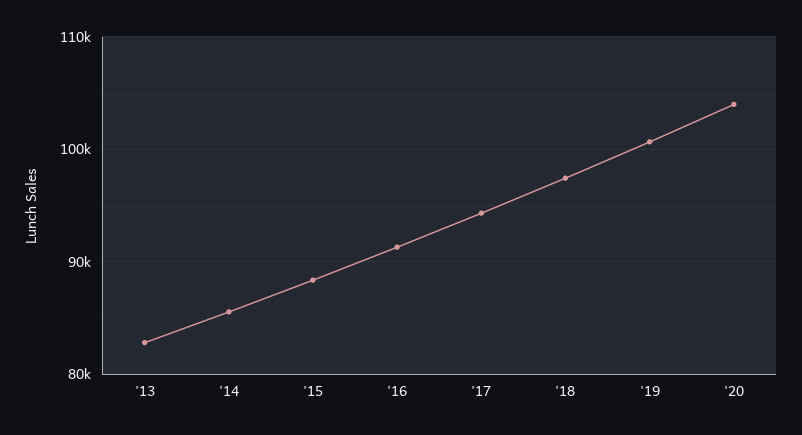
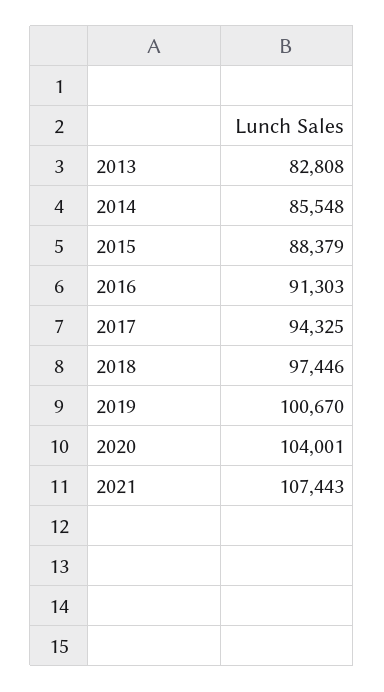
2021: none -> 107443

